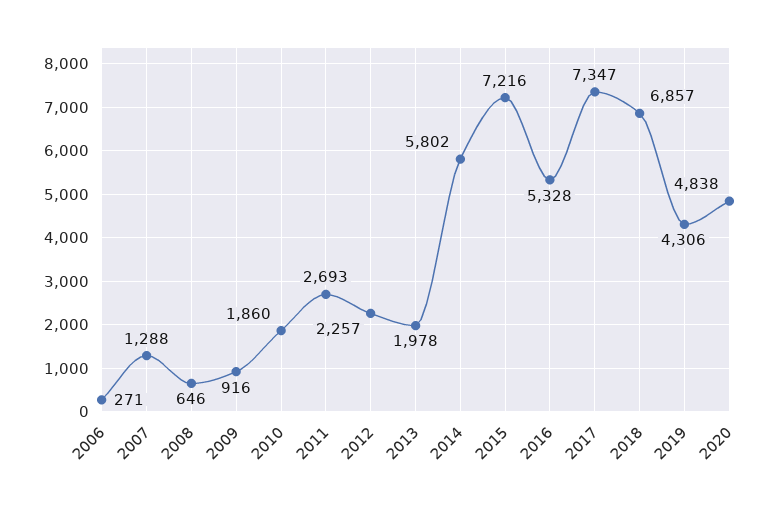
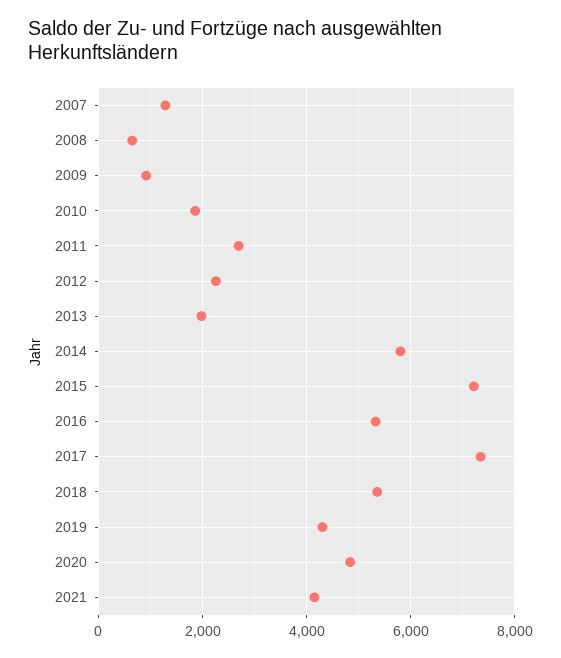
2006: 271 -> none
2018: 6857 -> 5400
2021: none -> 4200

